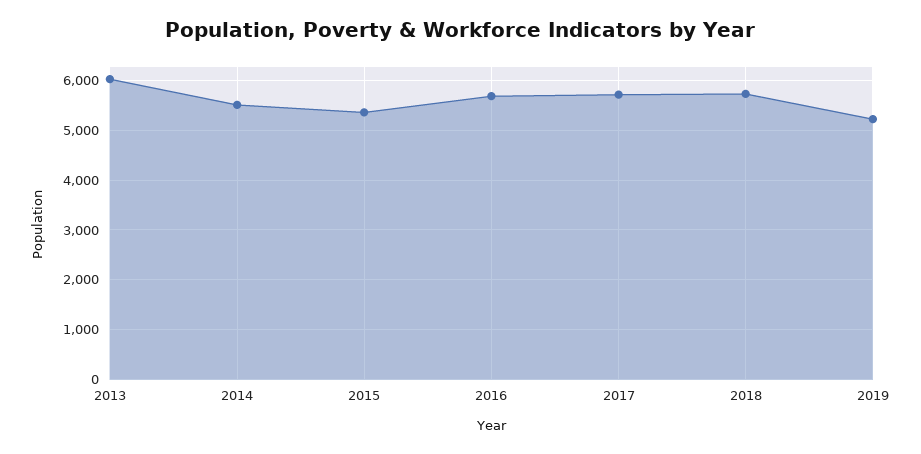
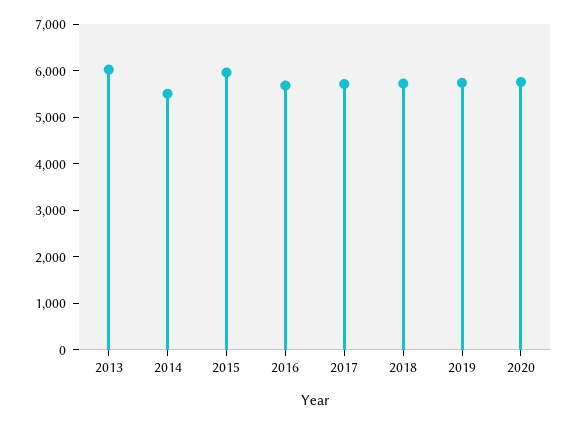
2015: 5400 -> 6000
2019: 5200 -> 5800
2020: none -> 5800

